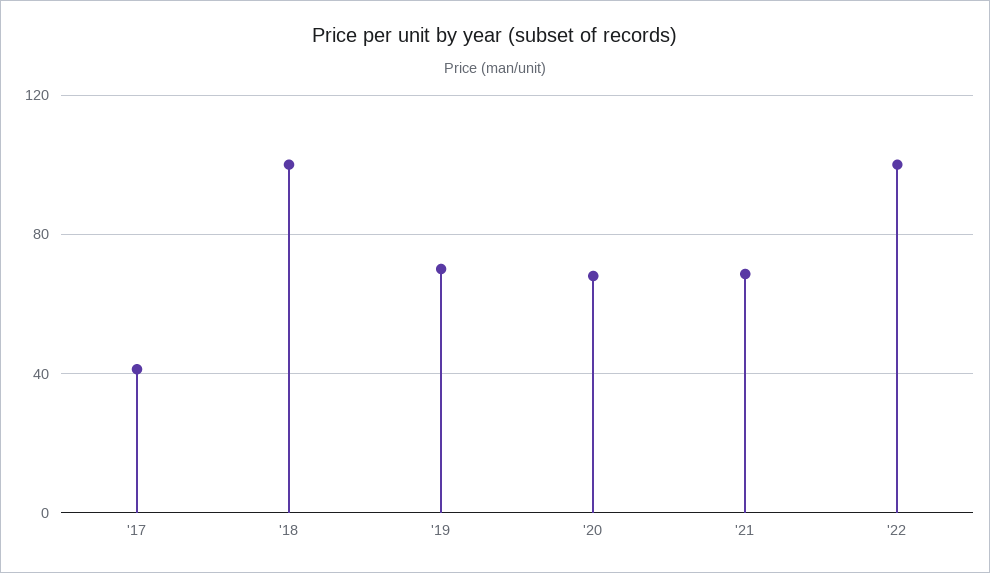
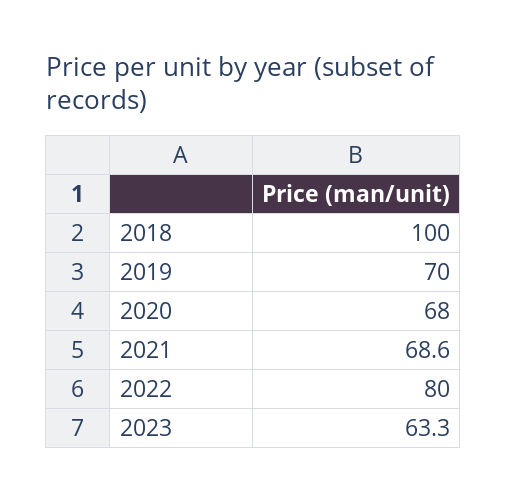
'17: 40 -> none
'22: 100 -> 80
2023: none -> 63.3

